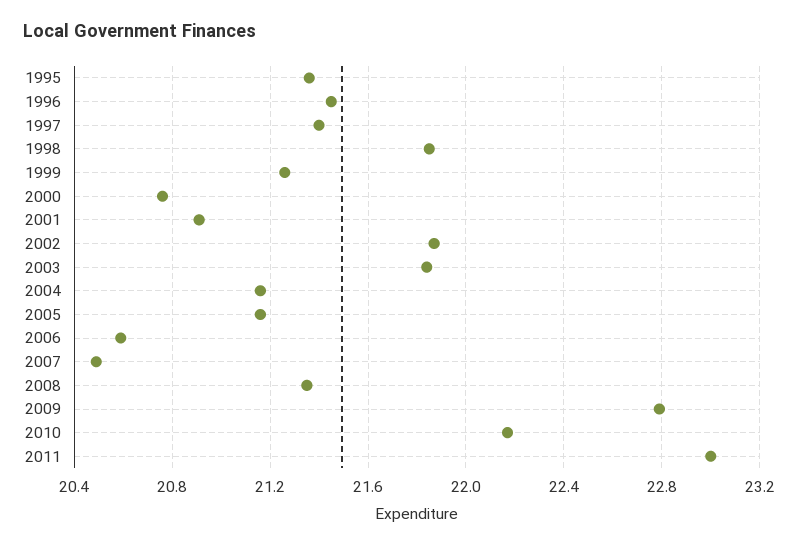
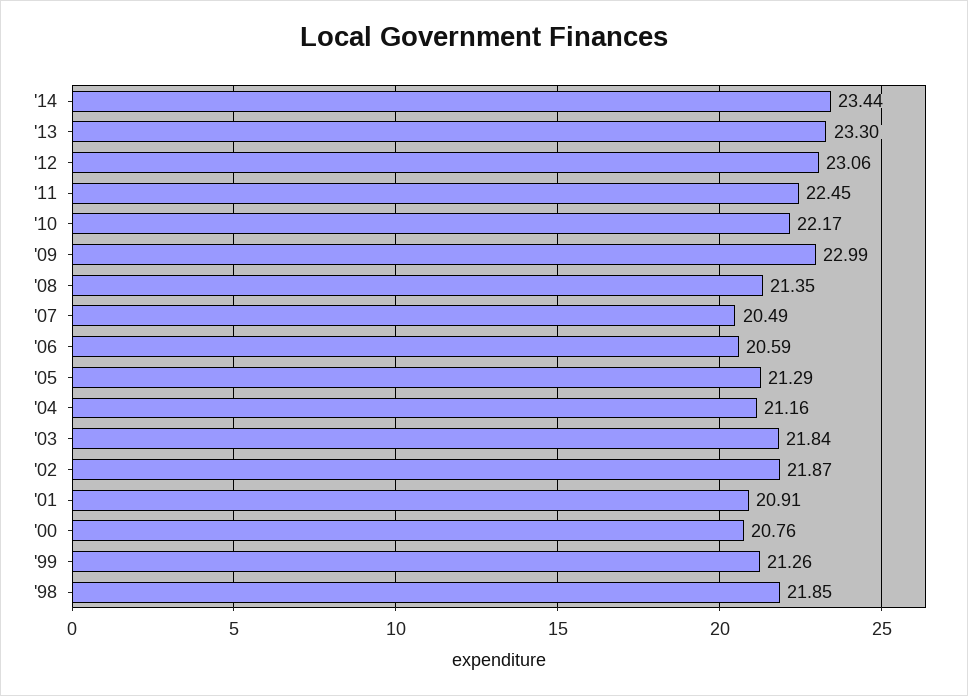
1995: 21.35 -> none
1996: 21.45 -> none
1997: 21.4 -> none
2005: 21.15 -> 21.29
2009: 22.8 -> 22.99
2011: 23 -> 22.45
'14: none -> 23.44
'13: none -> 23.3
'12: none -> 23.06

